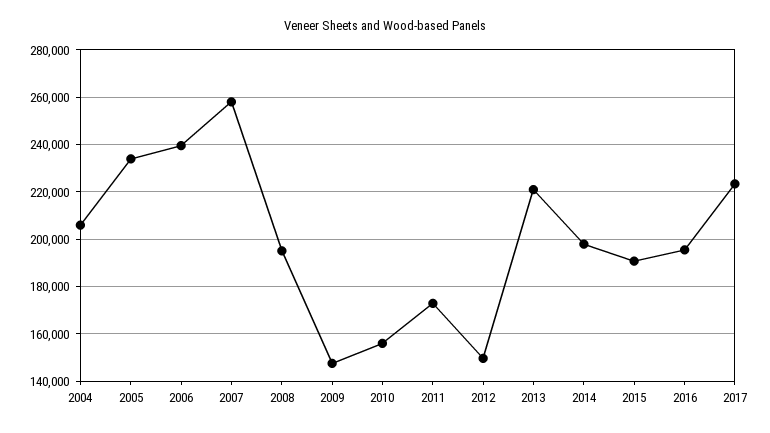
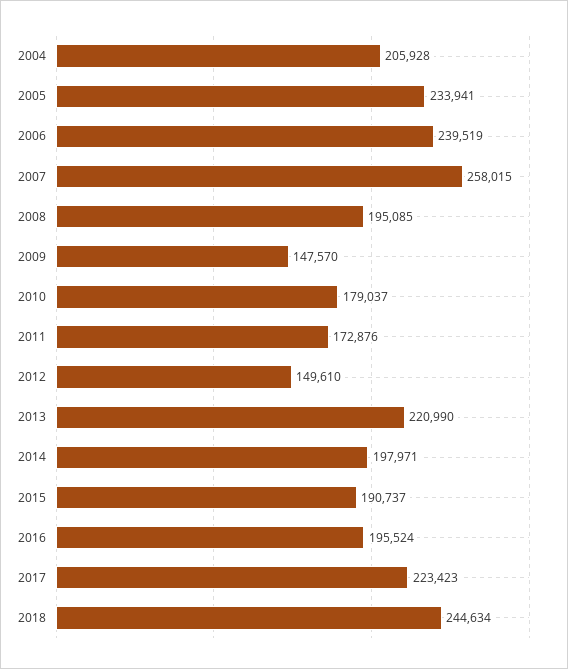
2010: 155000 -> 179037
2018: none -> 244634

